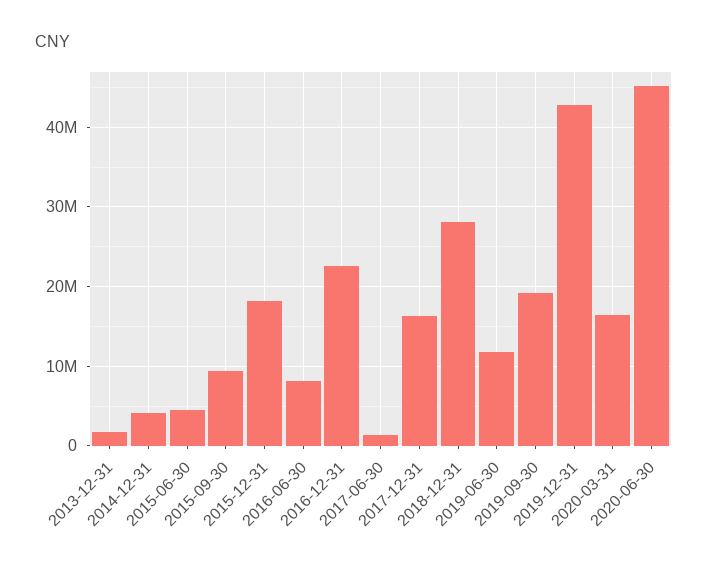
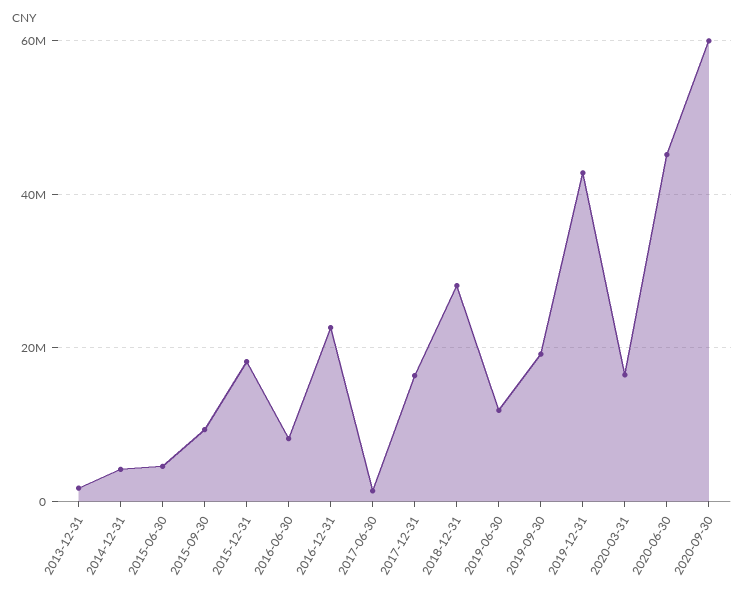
2020-09-30: none -> 60000000

